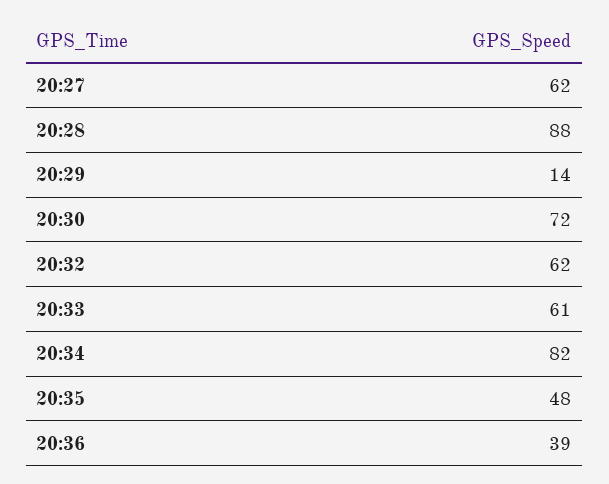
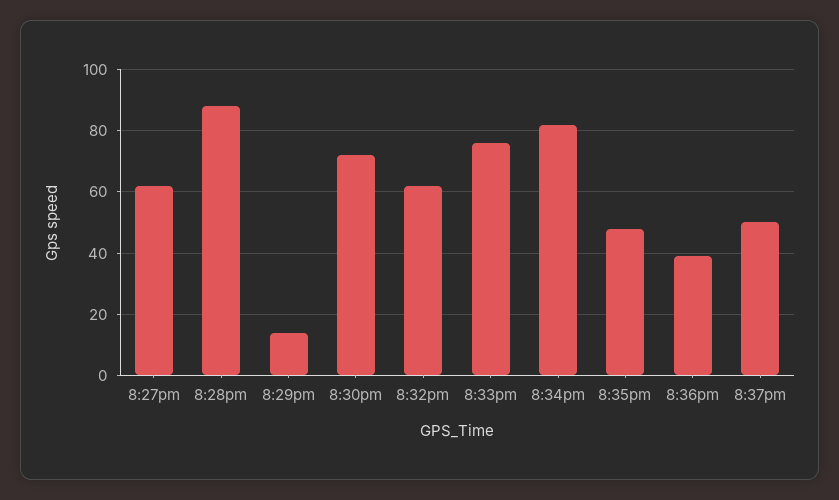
20:33: 61 -> 75
8:37pm: none -> 50

